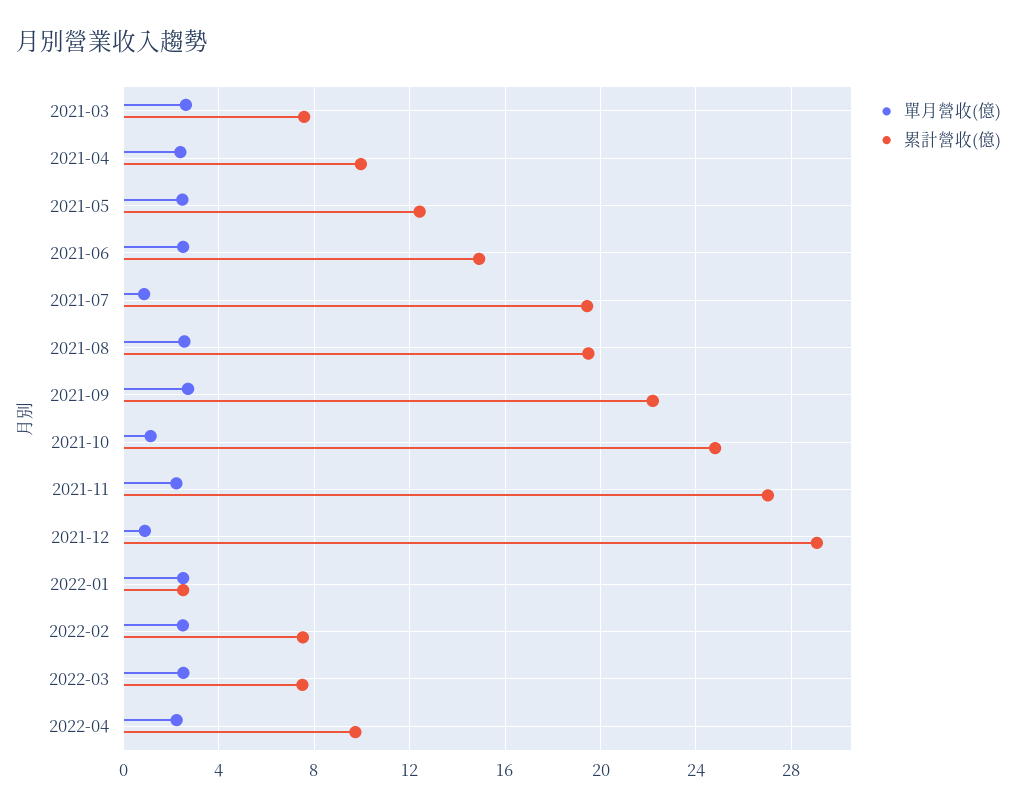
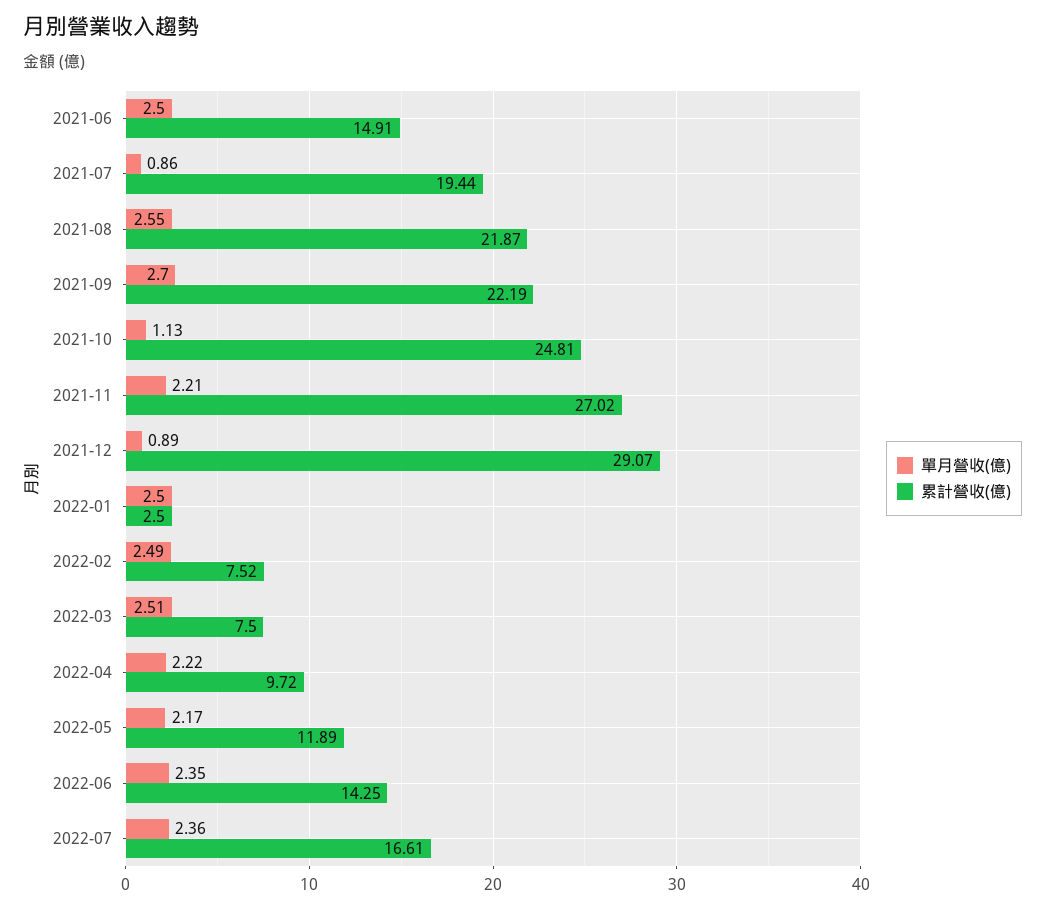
單月營收(億), 2021-03: 2.5 -> none
累計營收(億), 2021-03: 7.5 -> none
單月營收(億), 2021-04: 2.5 -> none
累計營收(億), 2021-04: 10 -> none
單月營收(億), 2021-05: 2.5 -> none
累計營收(億), 2021-05: 12.5 -> none
累計營收(億), 2021-08: 19.5 -> 21.87
單月營收(億), 2022-05: none -> 2.17
累計營收(億), 2022-05: none -> 11.89
單月營收(億), 2022-06: none -> 2.35
累計營收(億), 2022-06: none -> 14.25
單月營收(億), 2022-07: none -> 2.36
累計營收(億), 2022-07: none -> 16.61

